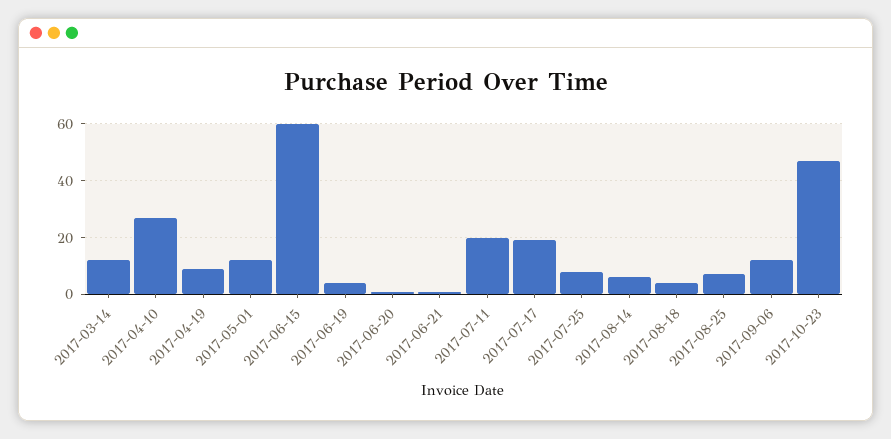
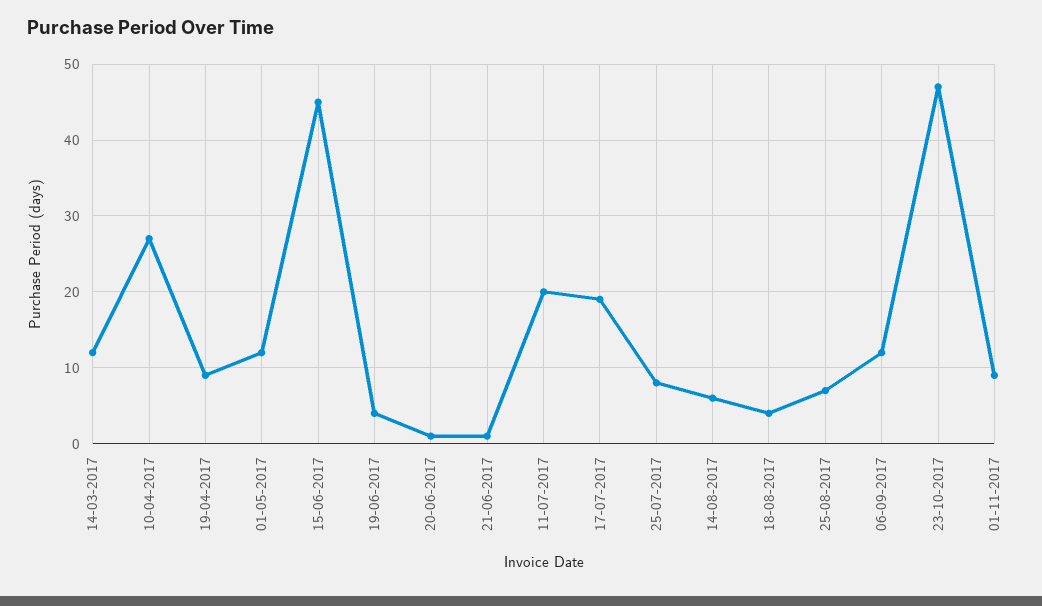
2017-06-15: 60 -> 45
01-11-2017: none -> 9

